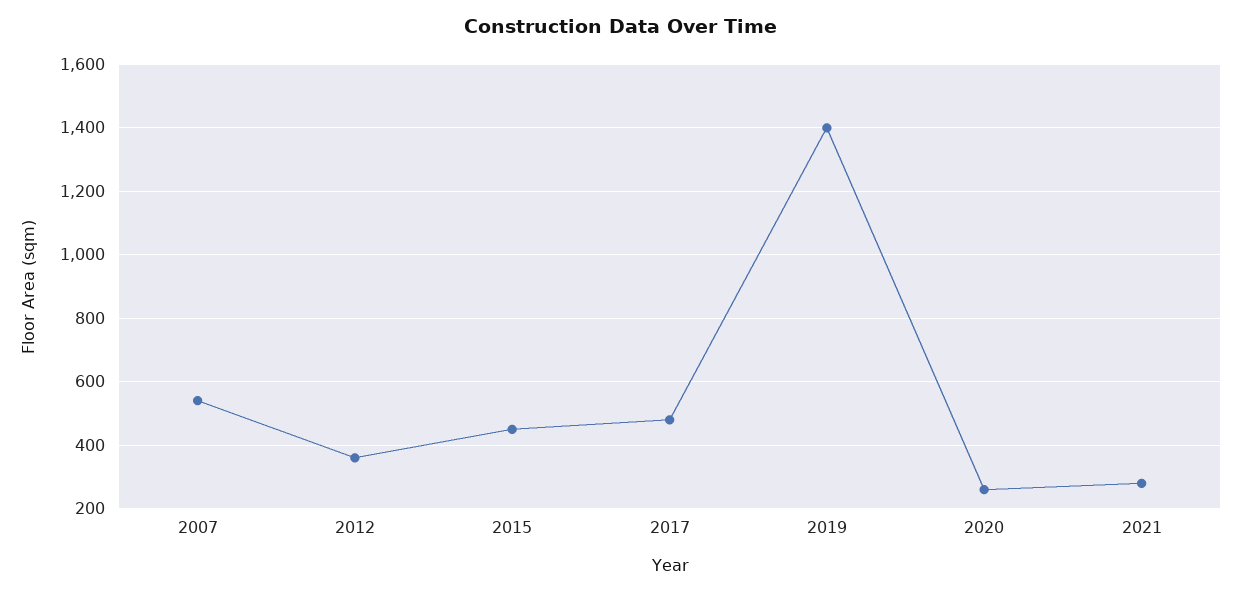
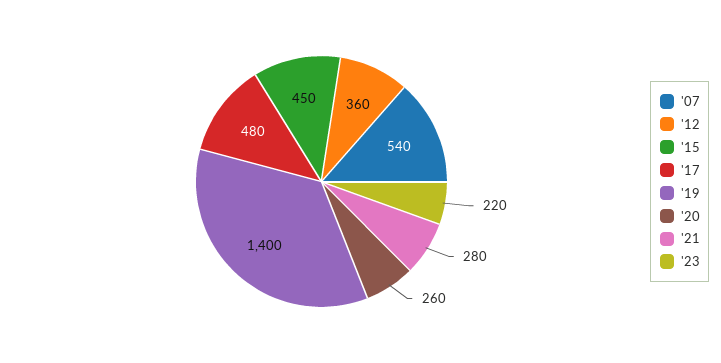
'23: none -> 220

